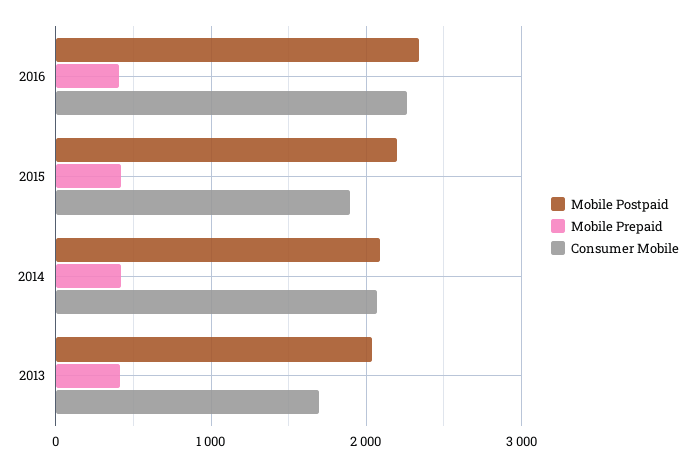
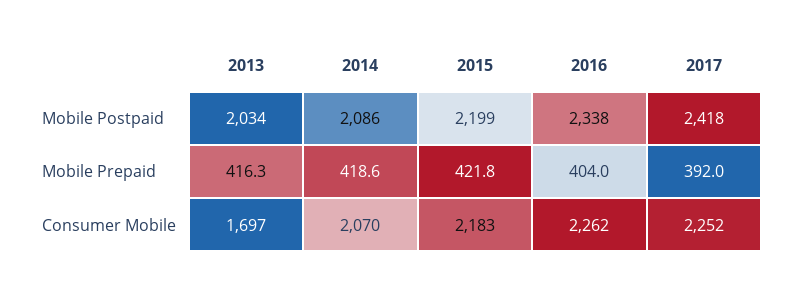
Consumer Mobile, 2015: 1900 -> 2183
Mobile Postpaid, 2017: none -> 2418
Mobile Prepaid, 2017: none -> 392
Consumer Mobile, 2017: none -> 2252

